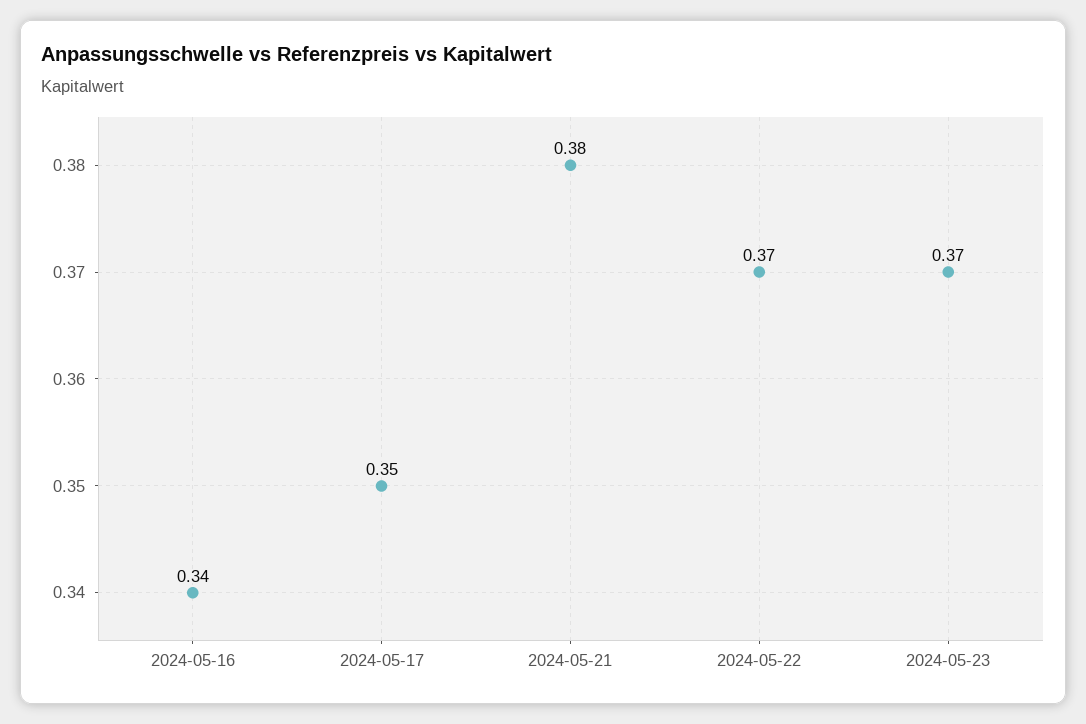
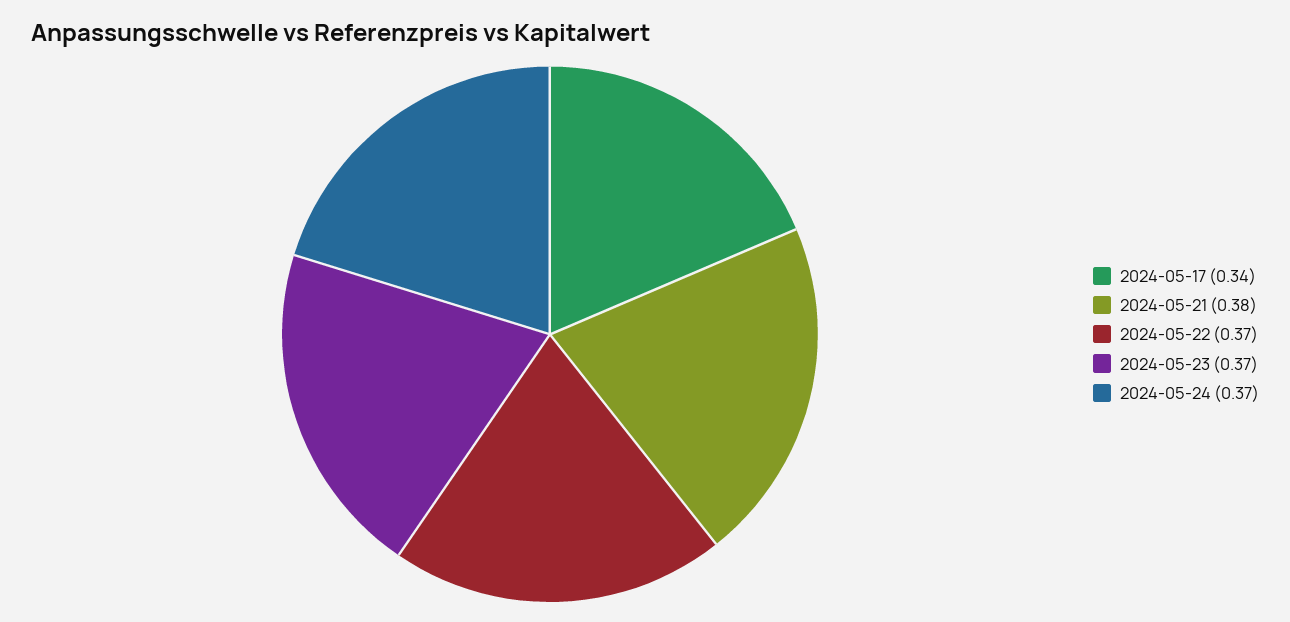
2024-05-16: 0.34 -> none
2024-05-17: 0.35 -> 0.34
2024-05-24: none -> 0.37

